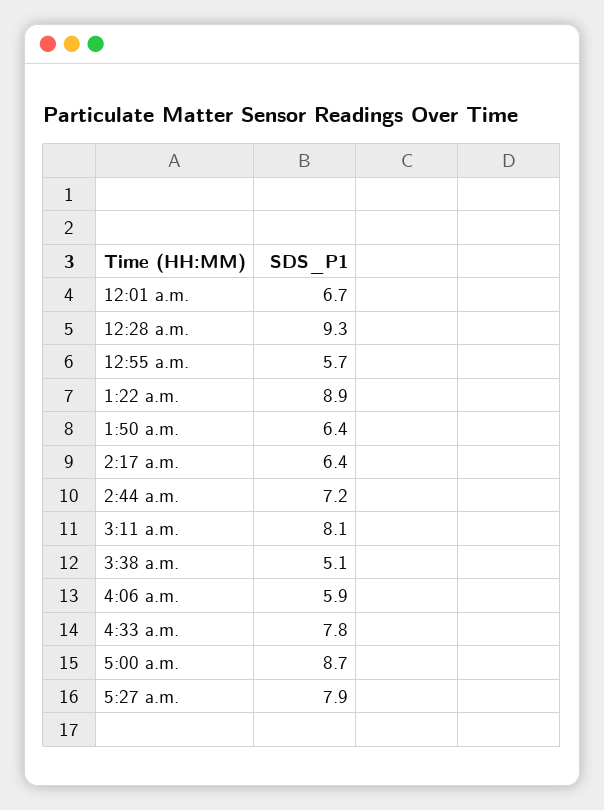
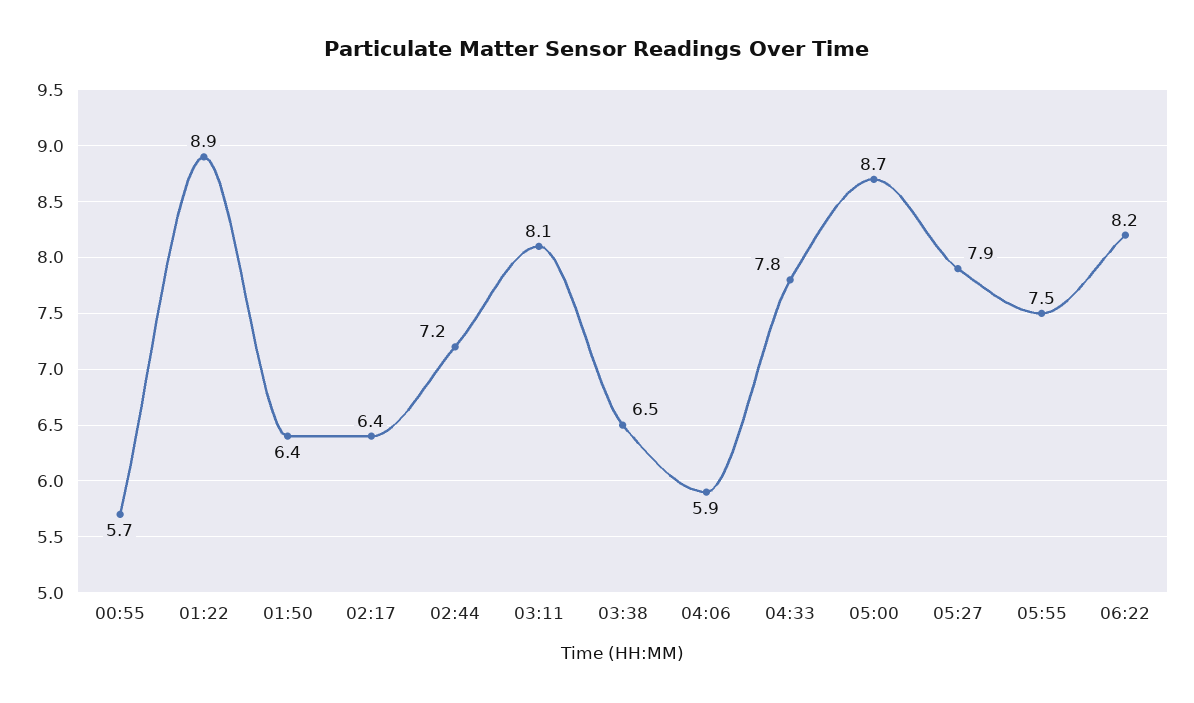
12:01 a.m.: 6.7 -> none
12:28 a.m.: 9.3 -> none
3:38 a.m.: 5.1 -> 6.5
05:55: none -> 7.5
06:22: none -> 8.2

